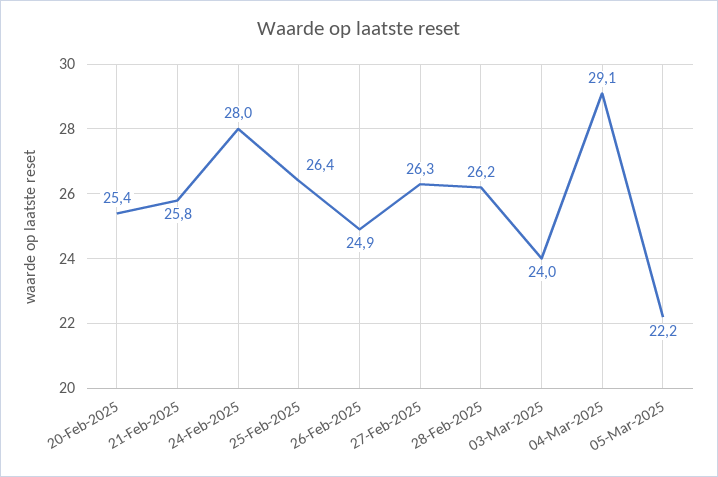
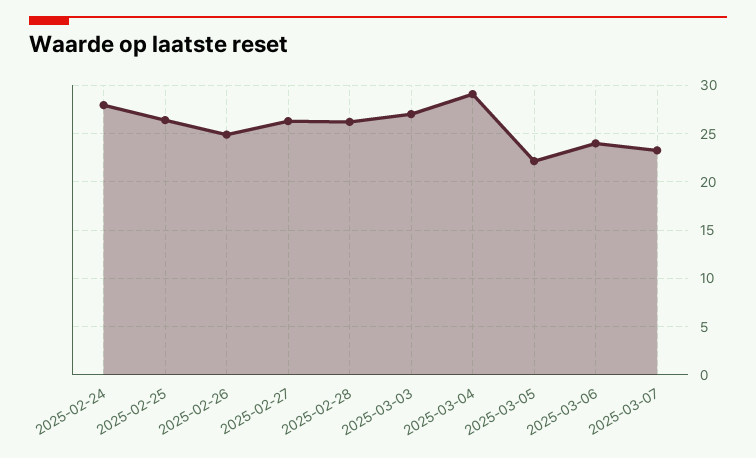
20-Feb-2025: 25.4 -> none
21-Feb-2025: 25.8 -> none
03-Mar-2025: 24 -> 27
2025-03-06: none -> 24
2025-03-07: none -> 23

